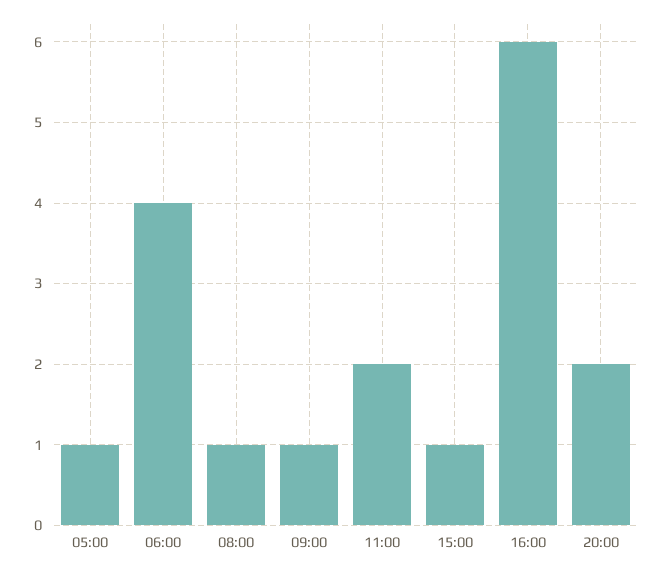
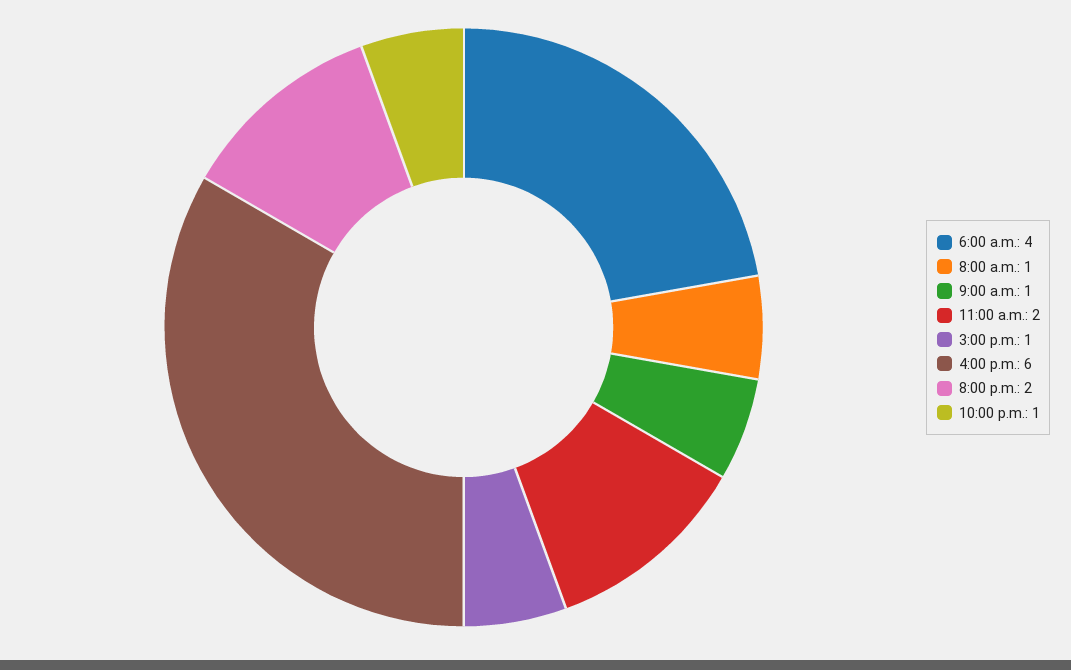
05:00: 1 -> none
10:00 p.m.: none -> 1

